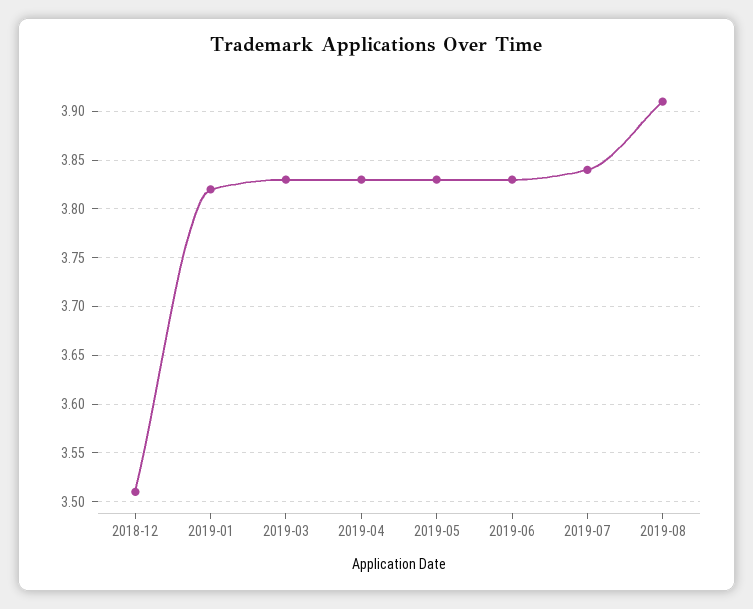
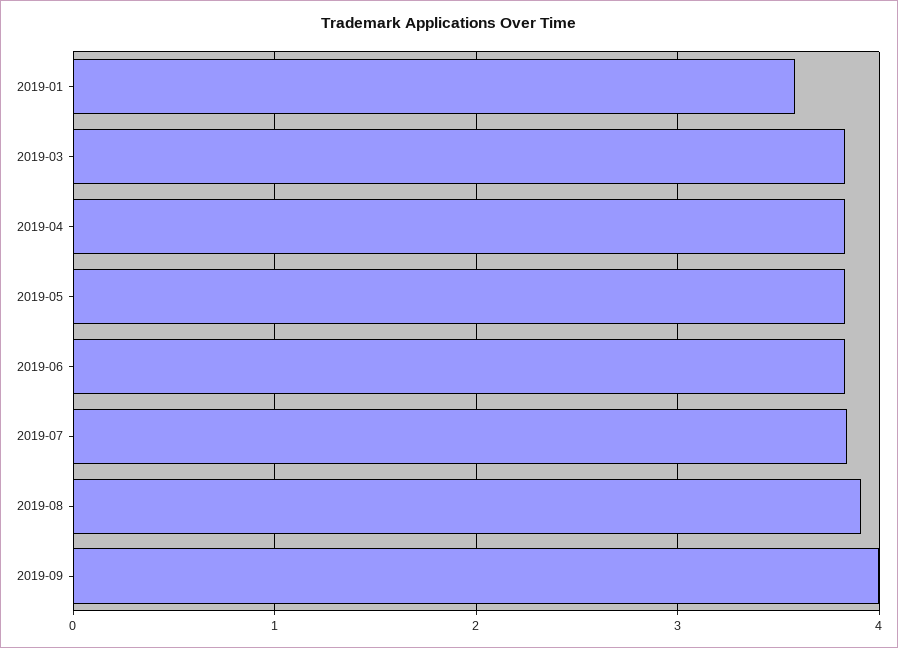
2018-12: 3.51 -> none
2019-01: 3.82 -> 3.6
2019-09: none -> 4

